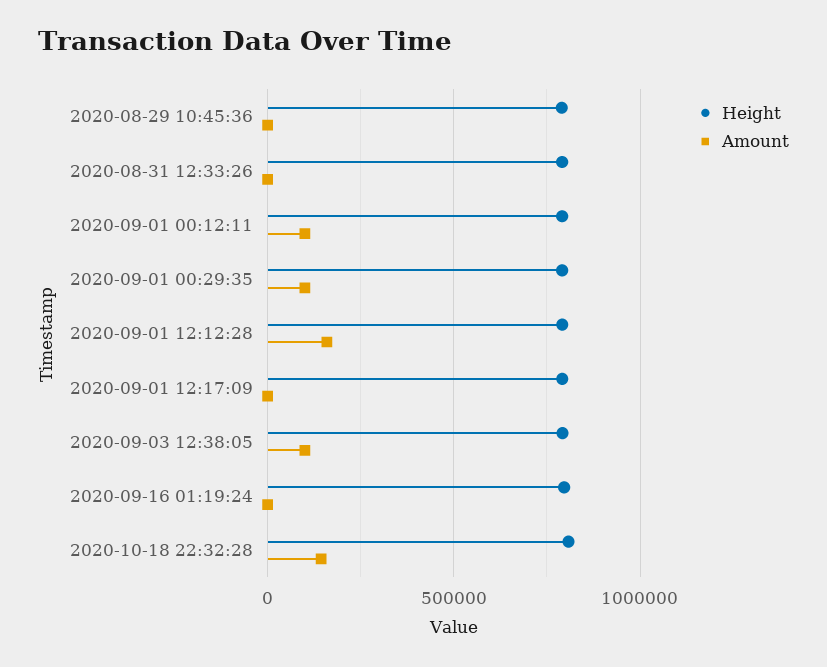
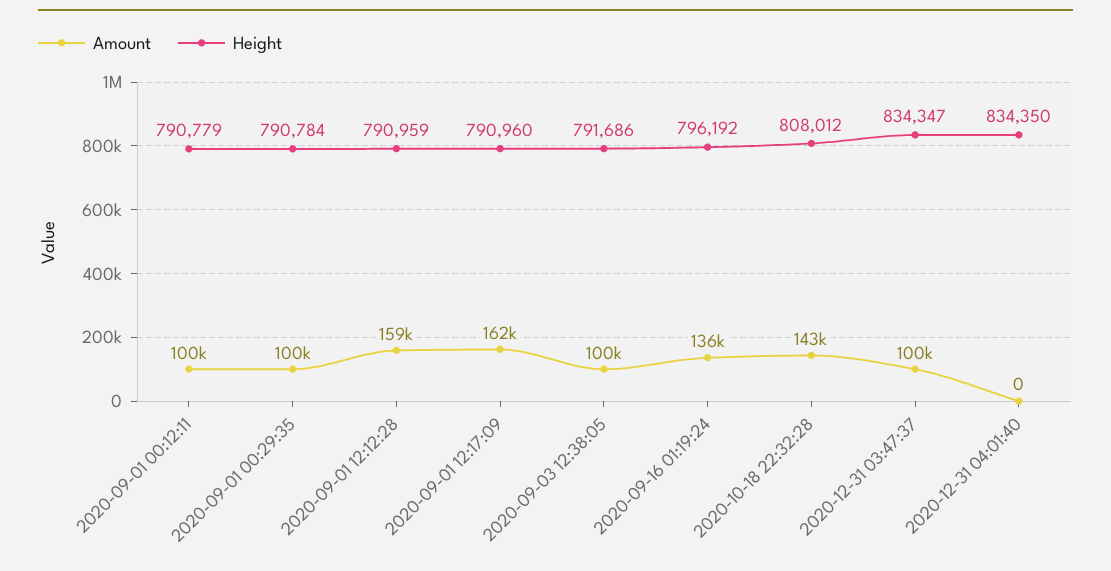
Height, 2020-08-29 10:45:36: 800000 -> none
Amount, 2020-08-29 10:45:36: 0 -> none
Height, 2020-08-31 12:33:26: 800000 -> none
Amount, 2020-08-31 12:33:26: 0 -> none
Amount, 2020-09-01 12:17:09: 0 -> 162000
Amount, 2020-09-16 01:19:24: 0 -> 136000
Amount, 2020-12-31 03:47:37: none -> 100000
Height, 2020-12-31 03:47:37: none -> 834347
Amount, 2020-12-31 04:01:40: none -> 0
Height, 2020-12-31 04:01:40: none -> 834350

